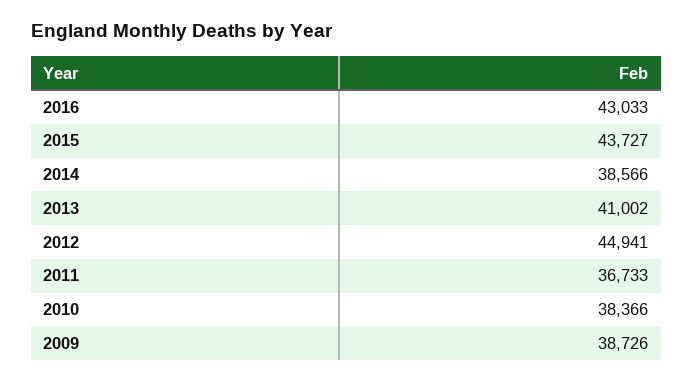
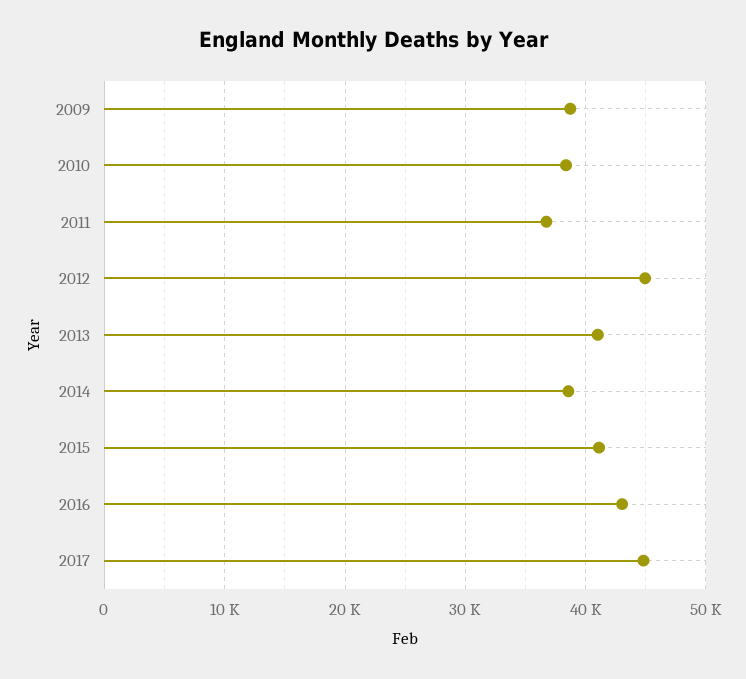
2015: 43727 -> 41000
2017: none -> 45000

